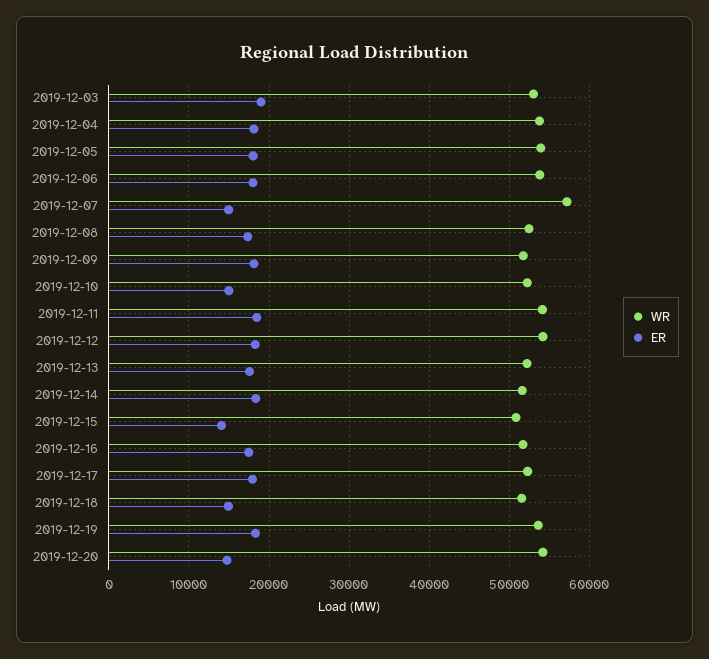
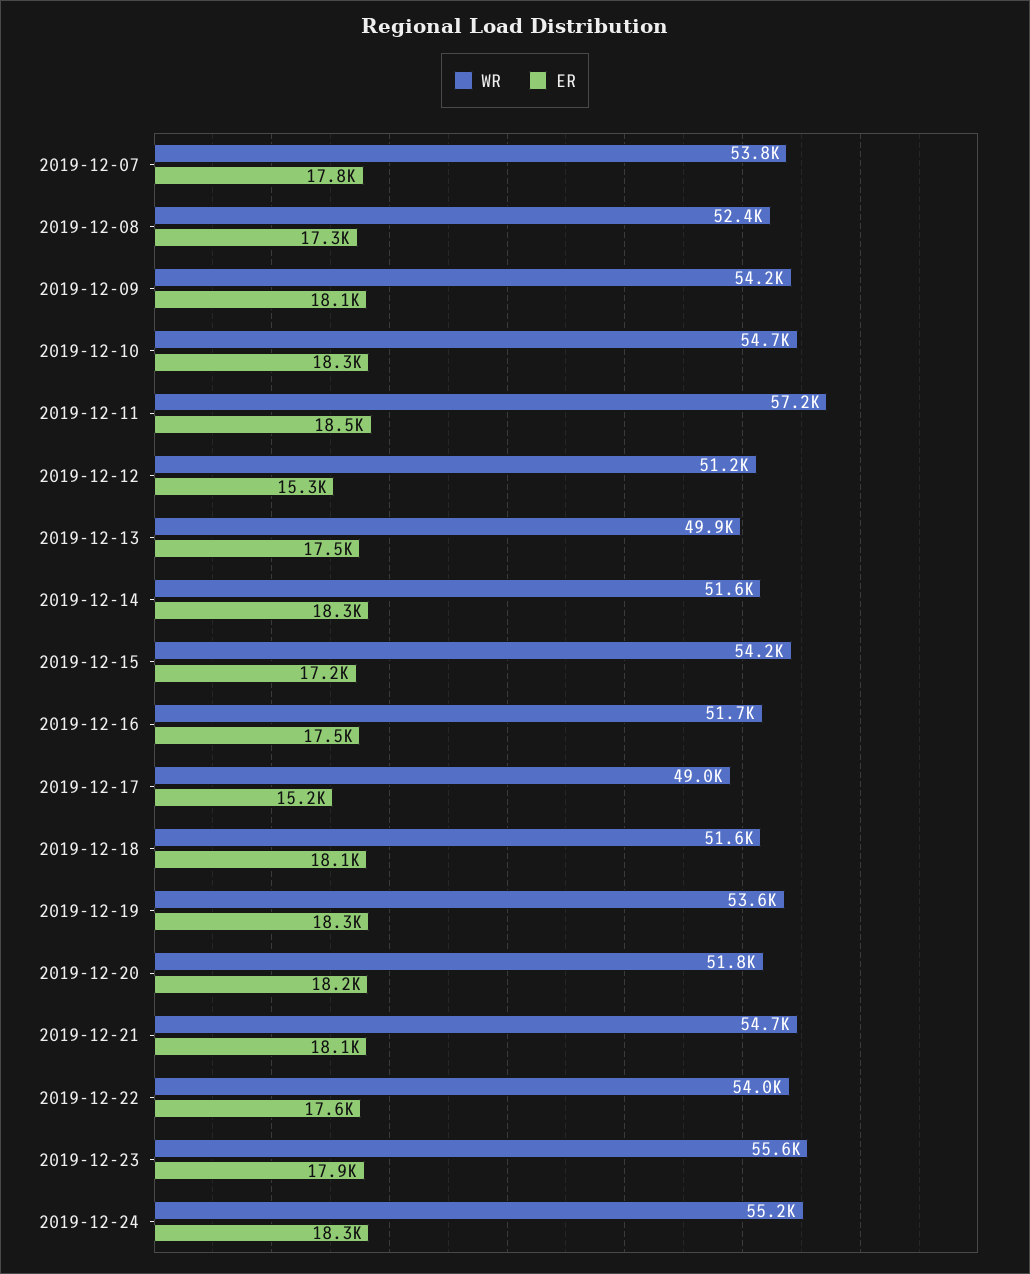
WR, 2019-12-03: 53000 -> none
ER, 2019-12-03: 19000 -> none
WR, 2019-12-04: 54000 -> none
ER, 2019-12-04: 18000 -> none
WR, 2019-12-05: 54000 -> none
ER, 2019-12-05: 18000 -> none
WR, 2019-12-06: 54000 -> none
ER, 2019-12-06: 18000 -> none
WR, 2019-12-07: 57000 -> 53800
ER, 2019-12-07: 15000 -> 17800
WR, 2019-12-09: 52000 -> 54200
WR, 2019-12-10: 52000 -> 54700
ER, 2019-12-10: 15000 -> 18300
WR, 2019-12-11: 54000 -> 57200
WR, 2019-12-12: 54000 -> 51200
ER, 2019-12-12: 18000 -> 15300
WR, 2019-12-13: 52000 -> 49900
WR, 2019-12-15: 51000 -> 54200
ER, 2019-12-15: 14000 -> 17200
WR, 2019-12-17: 52000 -> 49000
ER, 2019-12-17: 18000 -> 15200
ER, 2019-12-18: 15000 -> 18100
WR, 2019-12-20: 54000 -> 51800
ER, 2019-12-20: 15000 -> 18200
WR, 2019-12-21: none -> 54700
ER, 2019-12-21: none -> 18100
WR, 2019-12-22: none -> 54000
ER, 2019-12-22: none -> 17600
WR, 2019-12-23: none -> 55600
ER, 2019-12-23: none -> 17900
WR, 2019-12-24: none -> 55200
ER, 2019-12-24: none -> 18300

